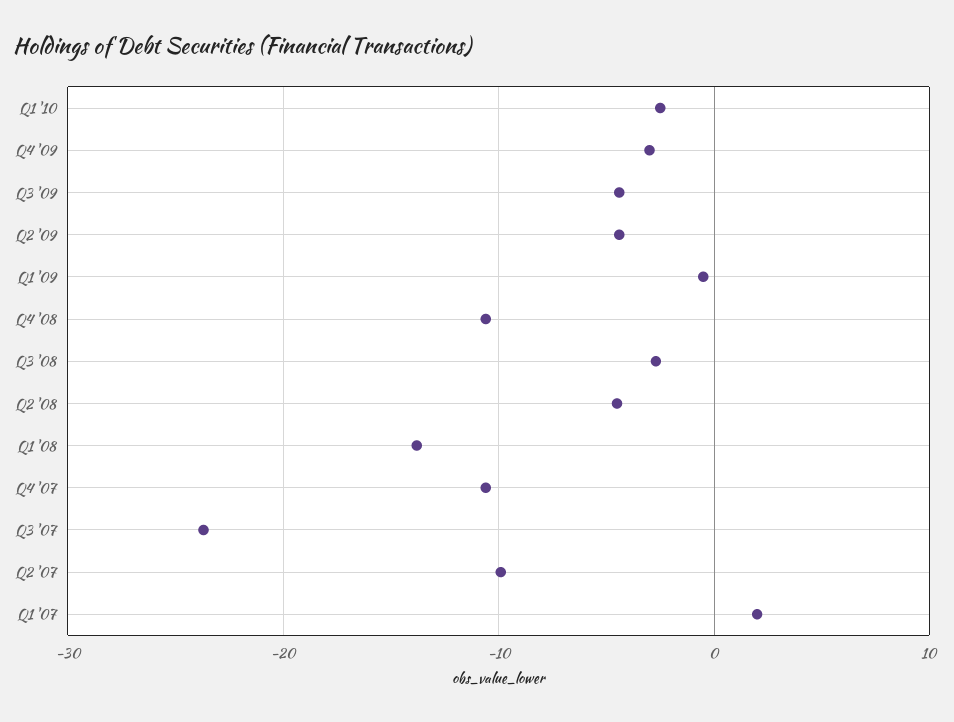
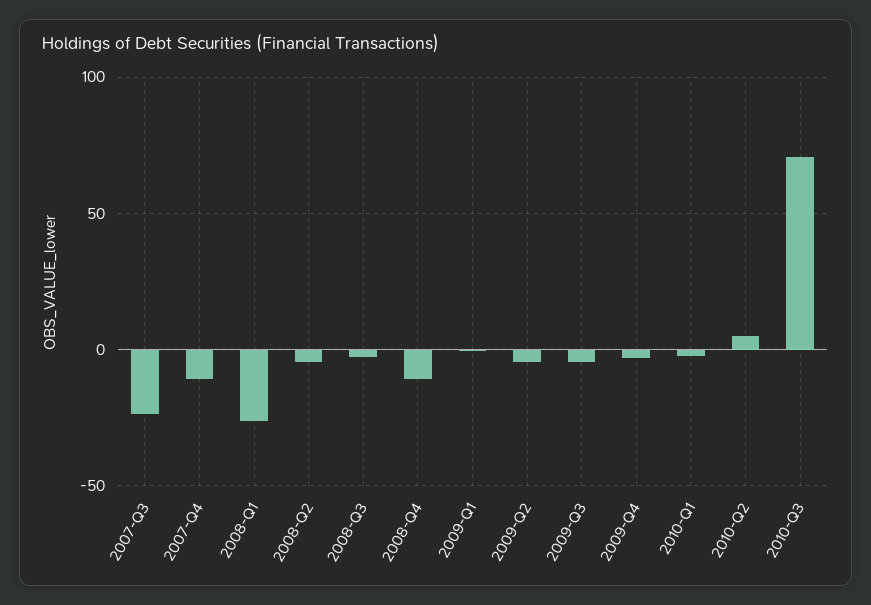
Q1 '08: -14 -> -25
Q2 '07: -10 -> none
Q1 '07: 2 -> none
2010-Q2: none -> 5
2010-Q3: none -> 70

